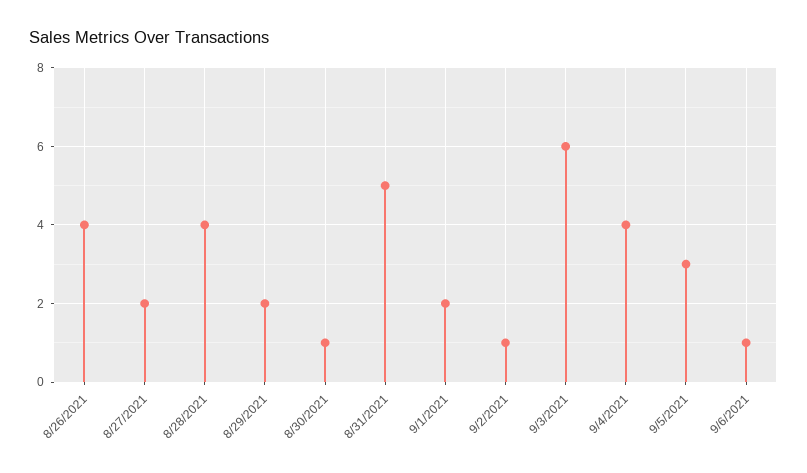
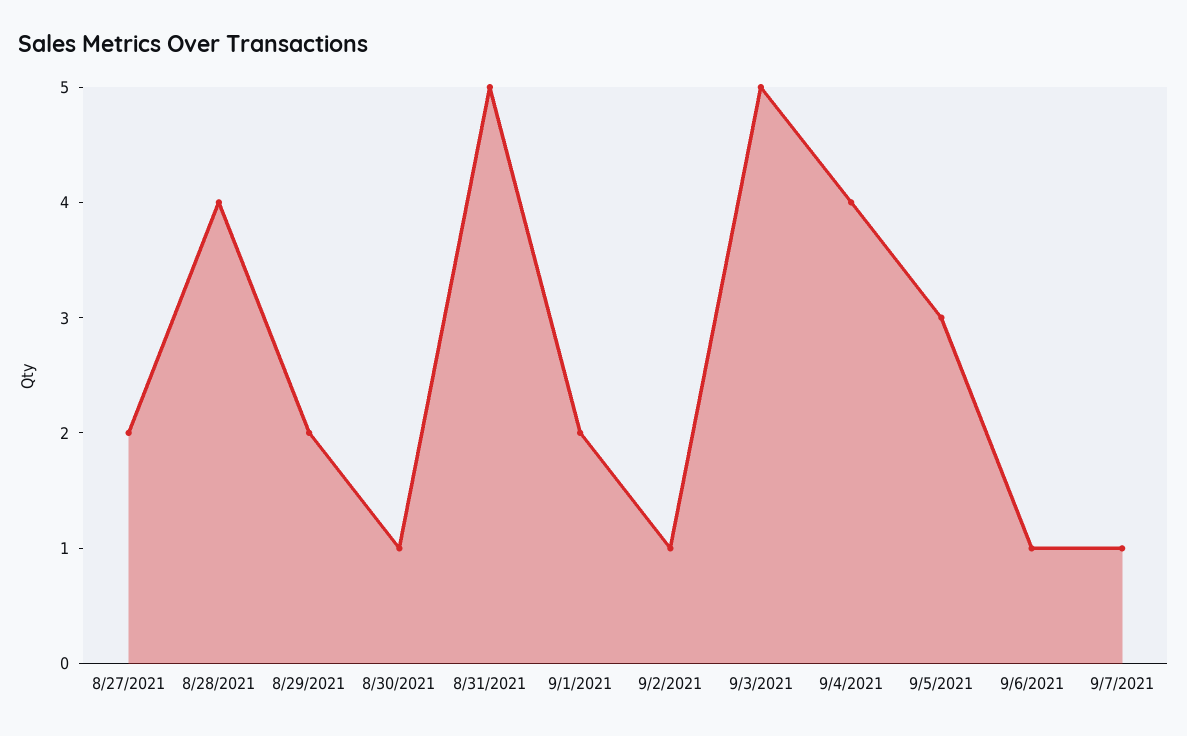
8/26/2021: 4 -> none
9/3/2021: 6 -> 5
9/7/2021: none -> 1

